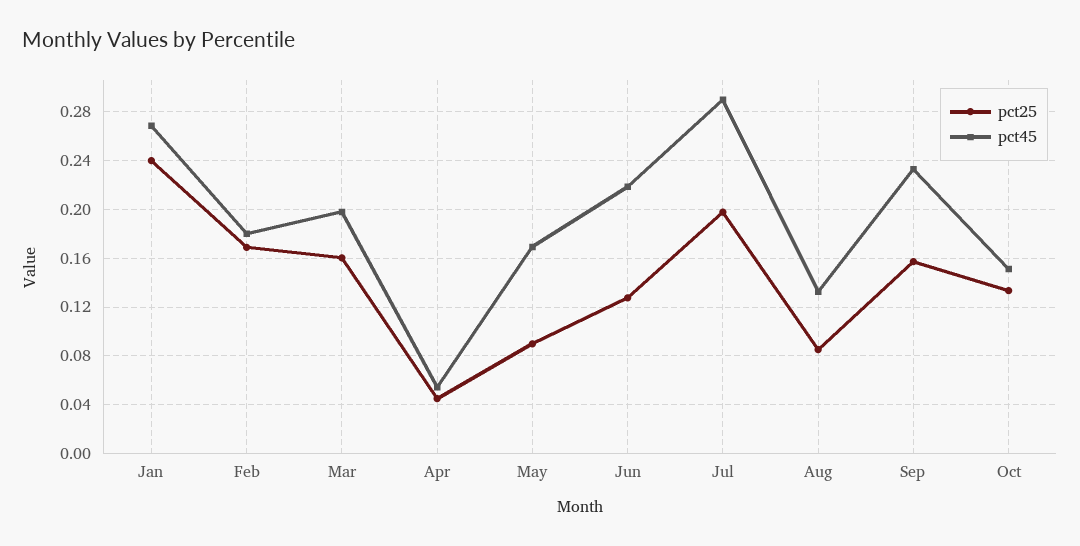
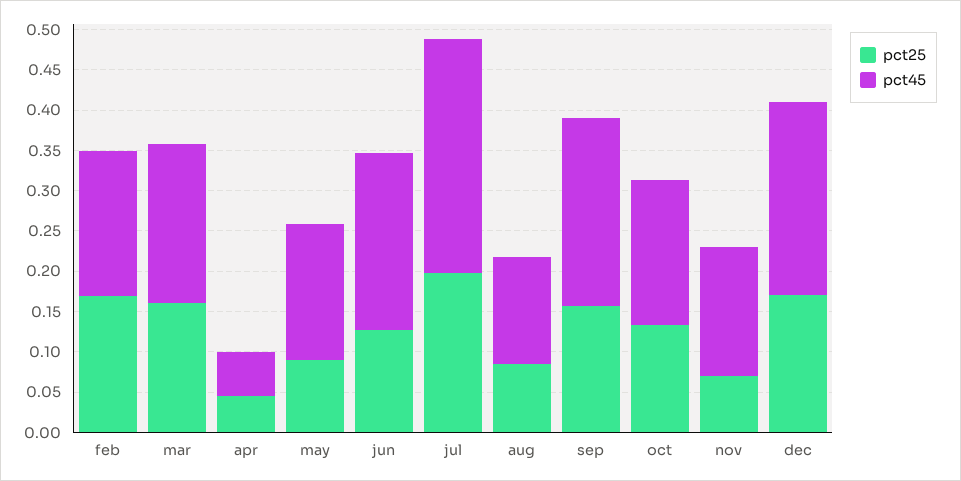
pct25, Jan: 0.24 -> none
pct45, Jan: 0.27 -> none
pct45, Oct: 0.15 -> 0.18
pct25, nov: none -> 0.07
pct45, nov: none -> 0.16
pct25, dec: none -> 0.17
pct45, dec: none -> 0.24

